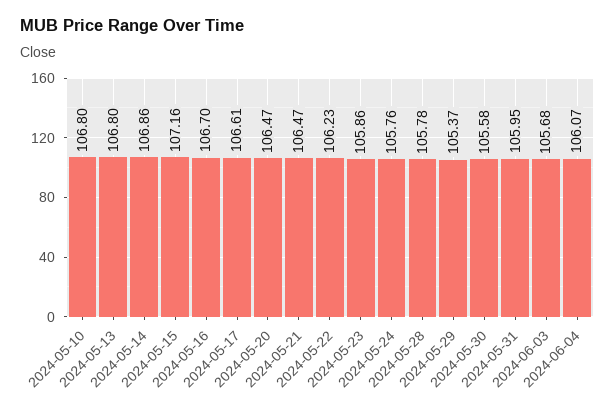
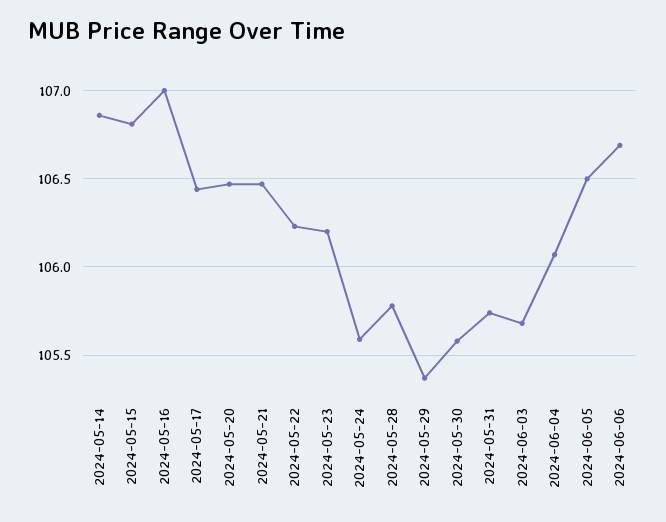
2024-05-10: 106.8 -> none
2024-05-13: 106.8 -> none
2024-05-15: 107.16 -> 106.8
2024-05-16: 106.7 -> 107
2024-05-17: 106.61 -> 106.45
2024-05-23: 105.86 -> 106.2
2024-05-24: 105.76 -> 105.6
2024-05-31: 105.95 -> 105.75
2024-06-05: none -> 106.5
2024-06-06: none -> 106.7

